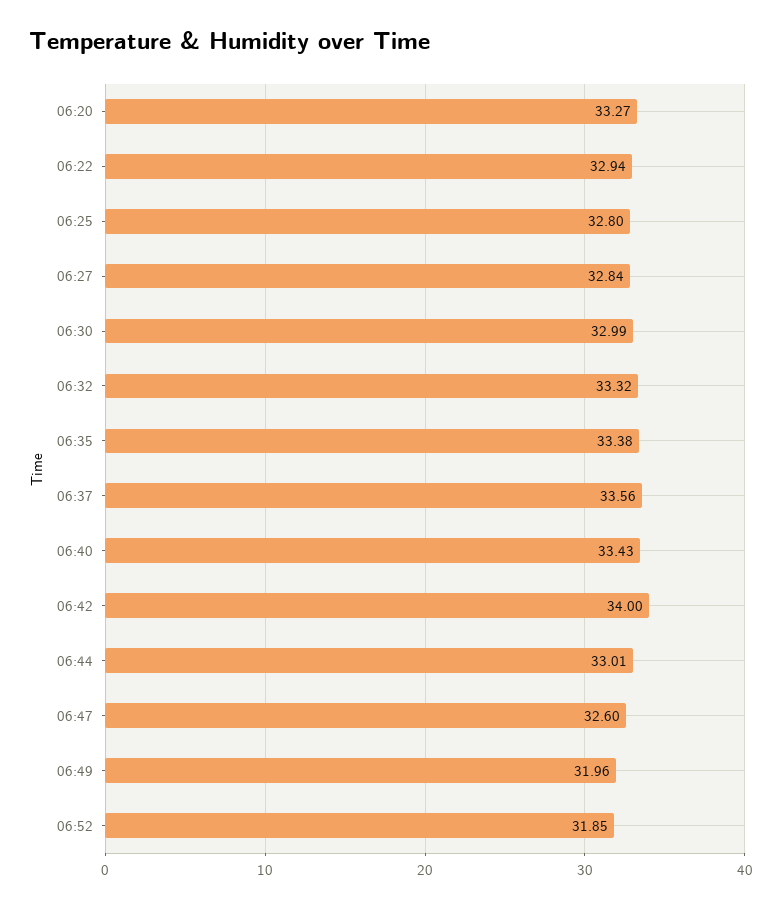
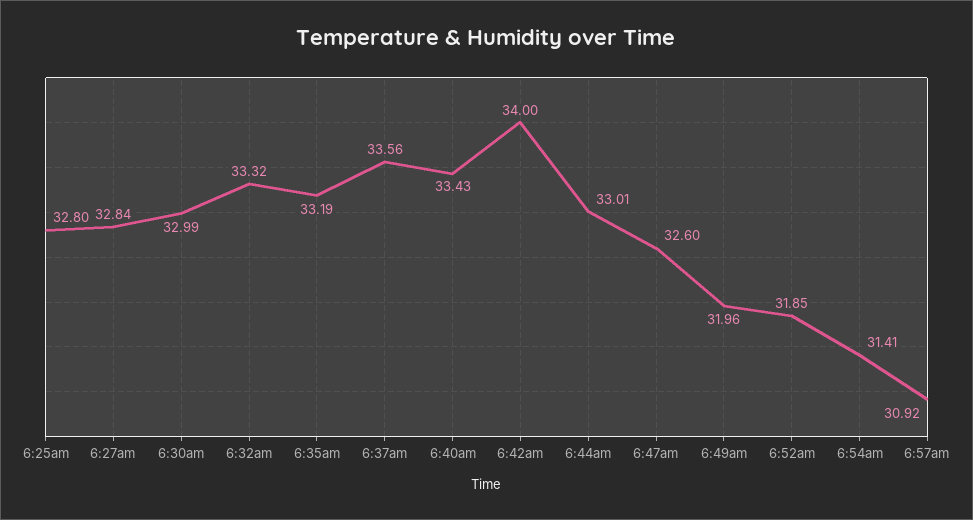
06:20: 33.27 -> none
06:22: 32.94 -> none
06:35: 33.38 -> 33.19
6:54am: none -> 31.41
6:57am: none -> 30.92

